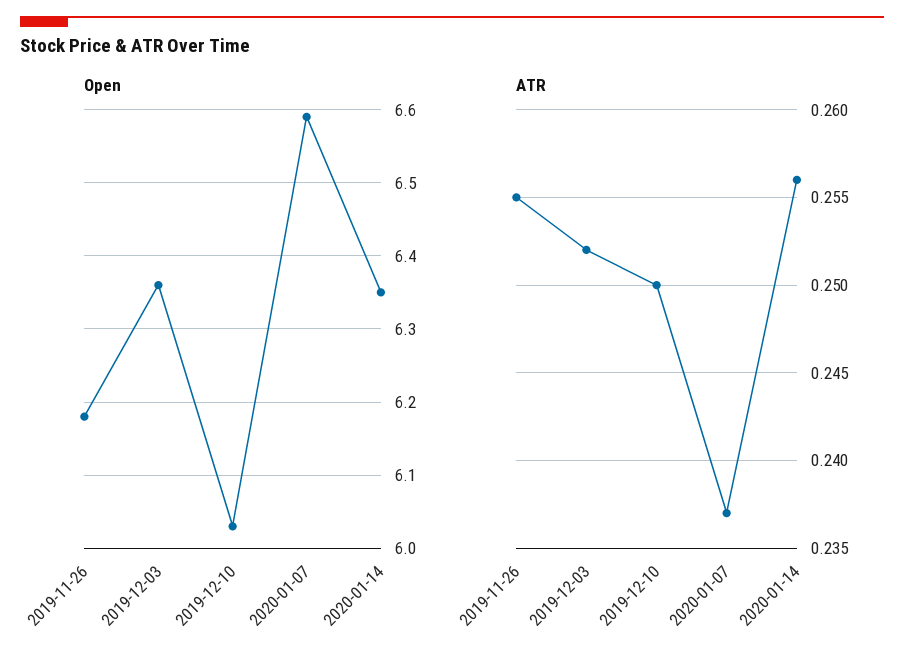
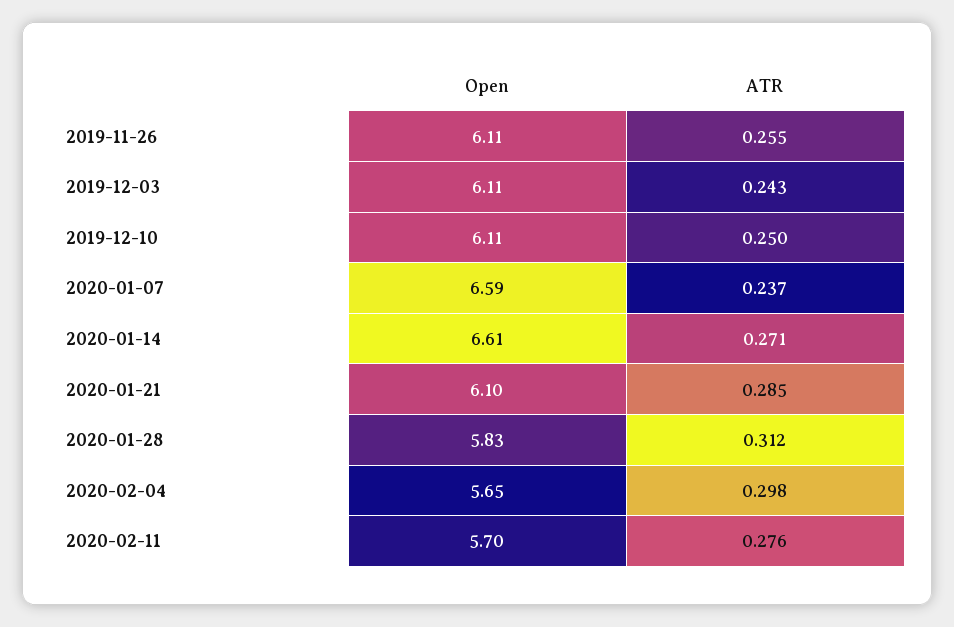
Open, 2019-11-26: 6.18 -> 6.11
Open, 2019-12-03: 6.36 -> 6.11
Open, 2019-12-10: 6.03 -> 6.11
Open, 2020-01-14: 6.35 -> 6.61
ATR, 2019-12-03: 0.252 -> 0.243
ATR, 2020-01-14: 0.256 -> 0.271
Open, 2020-01-21: none -> 6.1
ATR, 2020-01-21: none -> 0.285
Open, 2020-01-28: none -> 5.83
ATR, 2020-01-28: none -> 0.312
Open, 2020-02-04: none -> 5.65
ATR, 2020-02-04: none -> 0.298
Open, 2020-02-11: none -> 5.7
ATR, 2020-02-11: none -> 0.276

